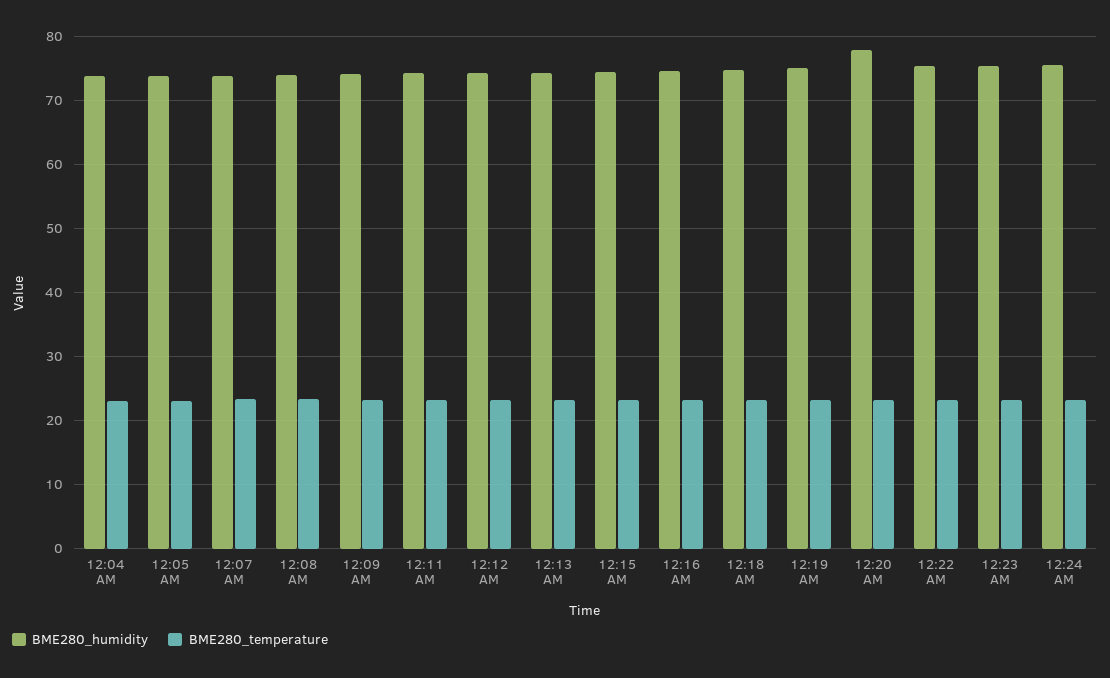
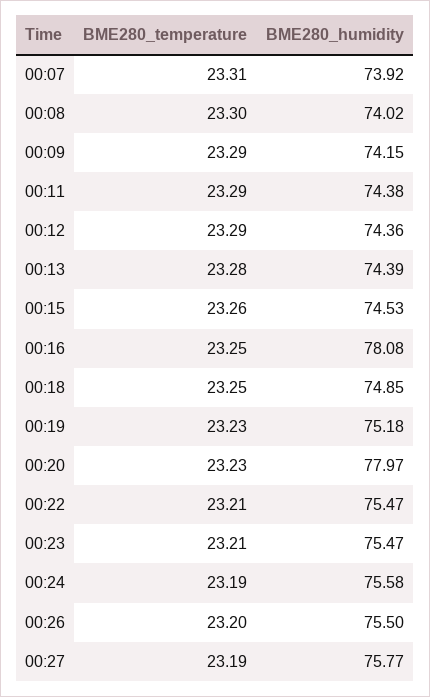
BME280_humidity, 12:04 AM: 74 -> none
BME280_temperature, 12:04 AM: 23 -> none
BME280_humidity, 12:05 AM: 74 -> none
BME280_temperature, 12:05 AM: 23 -> none
BME280_humidity, 12:16 AM: 75 -> 78.08
BME280_temperature, 00:26: none -> 23.2
BME280_humidity, 00:26: none -> 75.5
BME280_temperature, 00:27: none -> 23.19
BME280_humidity, 00:27: none -> 75.77

